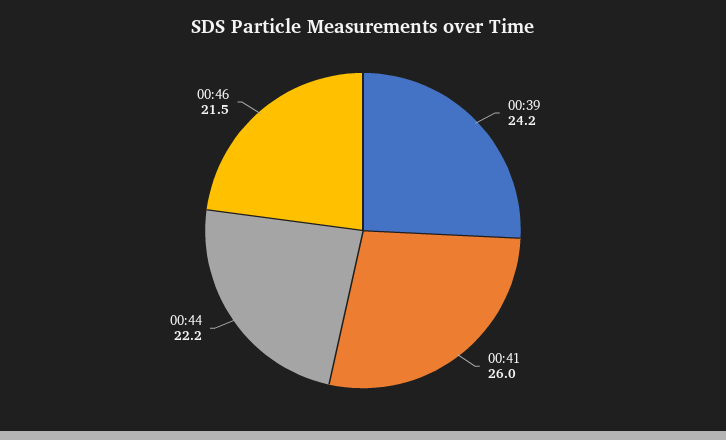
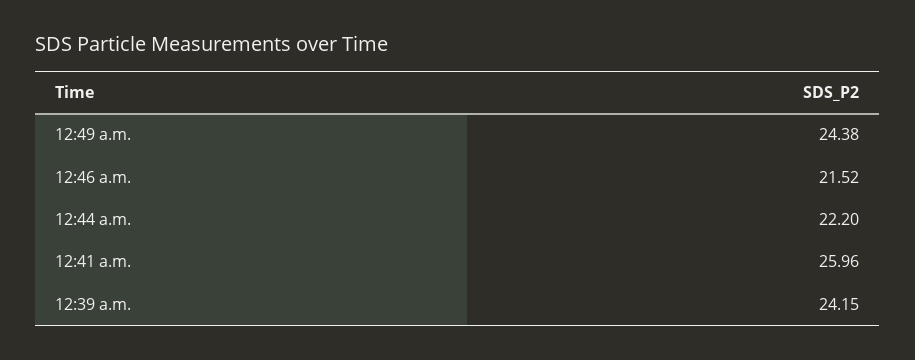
12:49 a.m.: none -> 24.38

